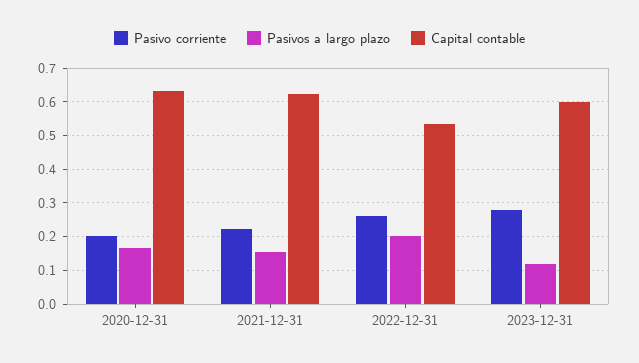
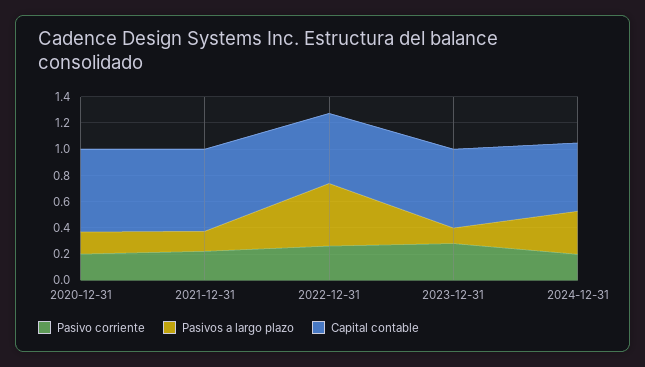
Pasivos a largo plazo, 2022-12-31: 0.2 -> 0.5
Pasivo corriente, 2024-12-31: none -> 0.2
Pasivos a largo plazo, 2024-12-31: none -> 0.3
Capital contable, 2024-12-31: none -> 0.5

